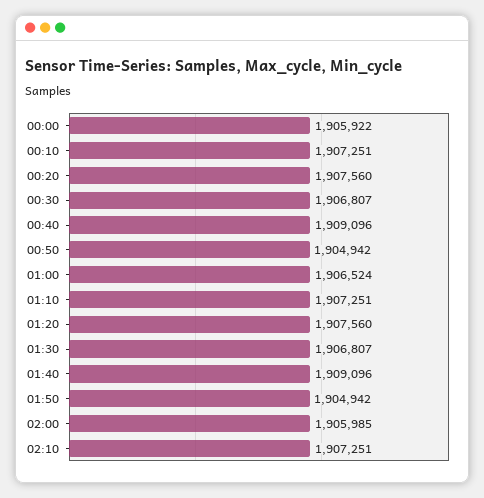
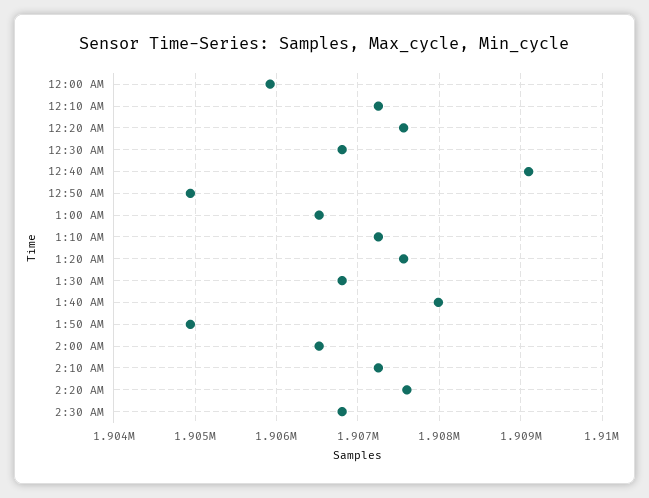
01:40: 1909096 -> 1908000
02:00: 1905985 -> 1906500
2:20 AM: none -> 1907600
2:30 AM: none -> 1906800

